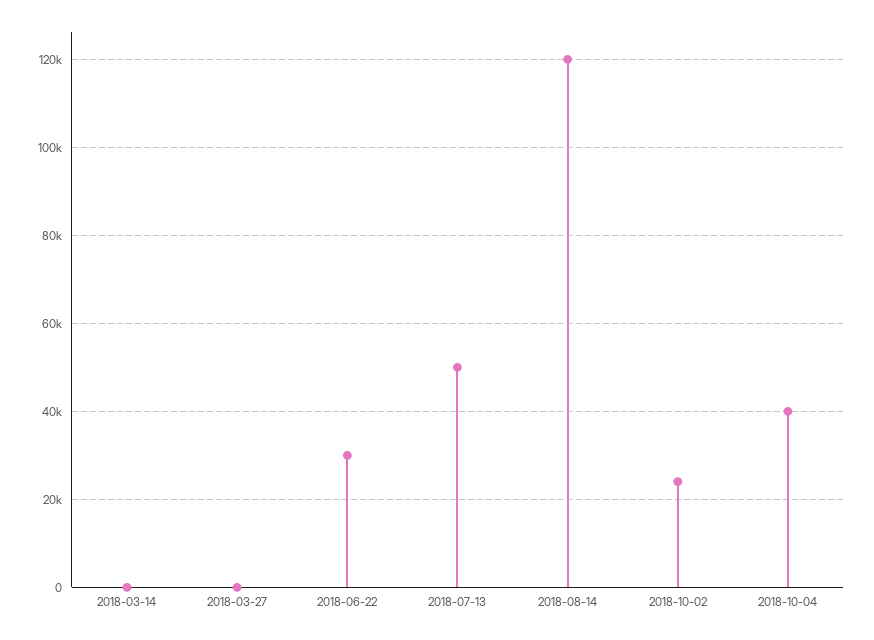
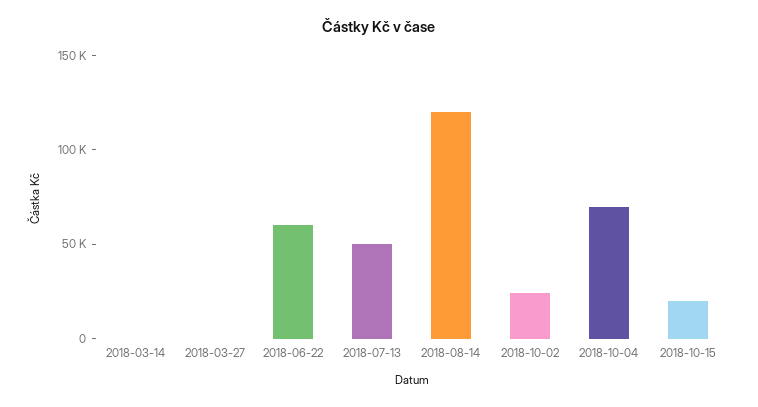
2018-06-22: 30000 -> 60000
2018-10-04: 40000 -> 70000
2018-10-15: none -> 20000

